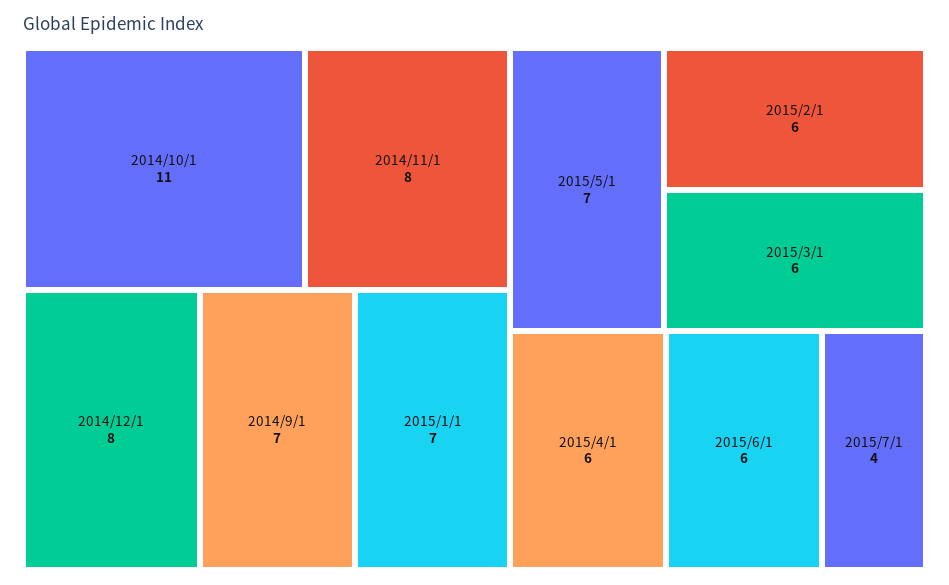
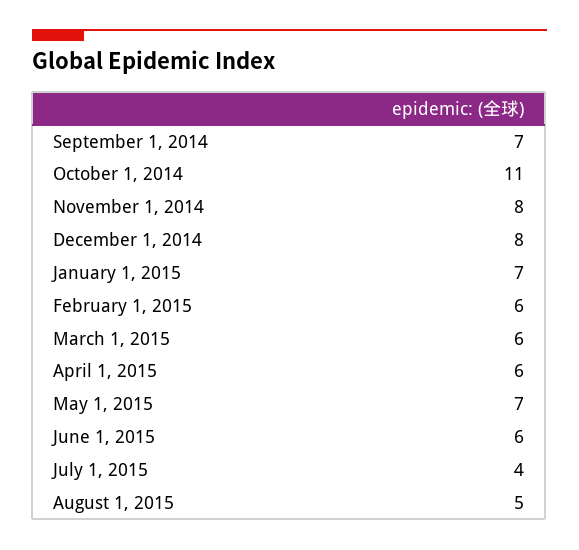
August 1, 2015: none -> 5

